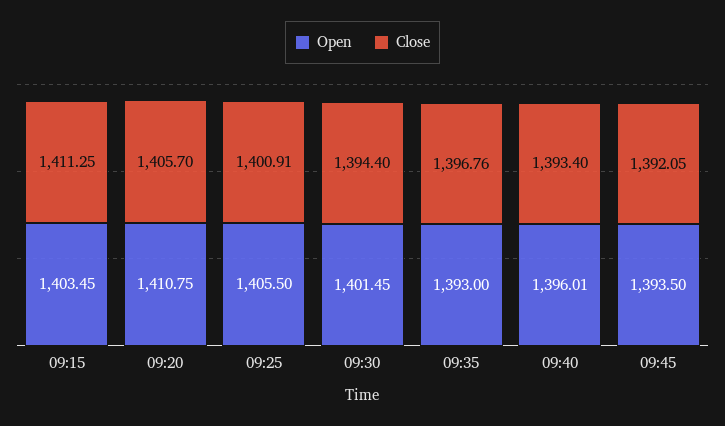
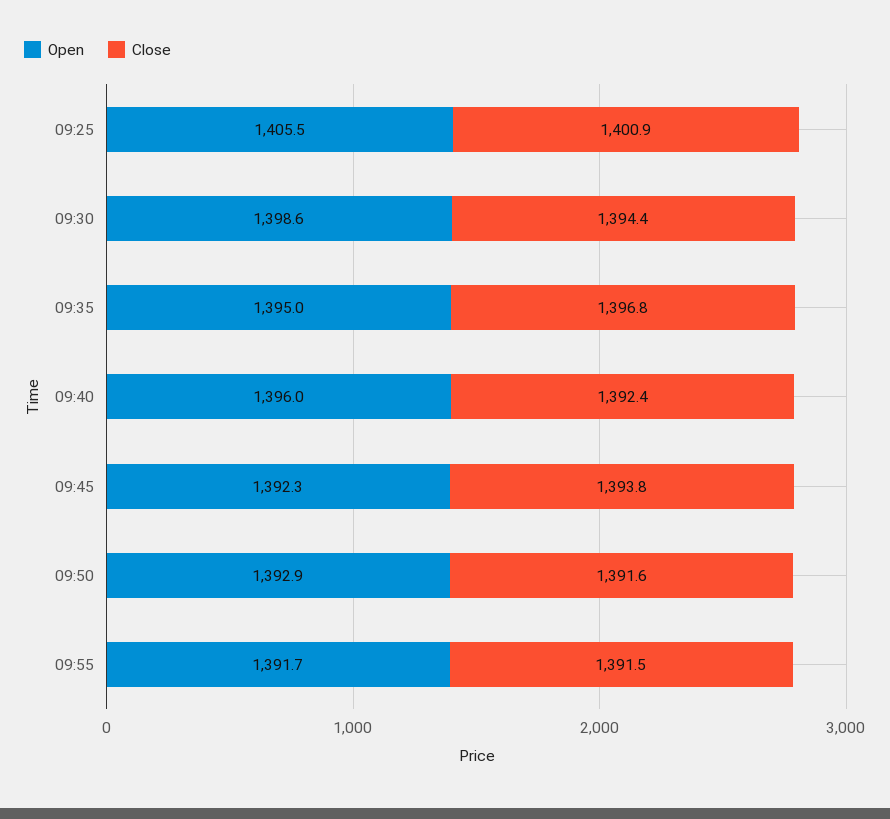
Open, 09:15: 1403.45 -> none
Close, 09:15: 1411.25 -> none
Open, 09:20: 1410.75 -> none
Close, 09:20: 1405.7 -> none
Open, 09:30: 1401.45 -> 1398.6
Open, 09:35: 1393 -> 1395
Close, 09:40: 1393.4 -> 1392.4
Open, 09:45: 1393.5 -> 1392.3
Close, 09:45: 1392.05 -> 1393.8
Open, 09:50: none -> 1392.9
Close, 09:50: none -> 1391.6
Open, 09:55: none -> 1391.7
Close, 09:55: none -> 1391.5

